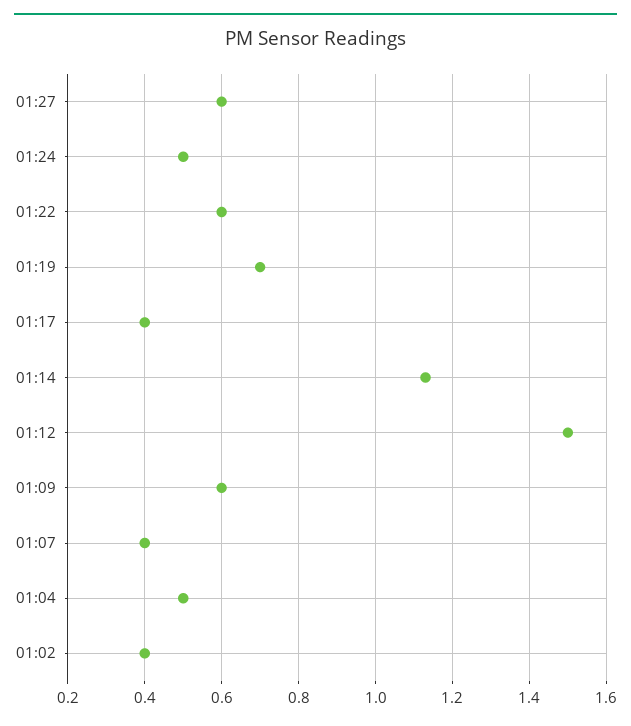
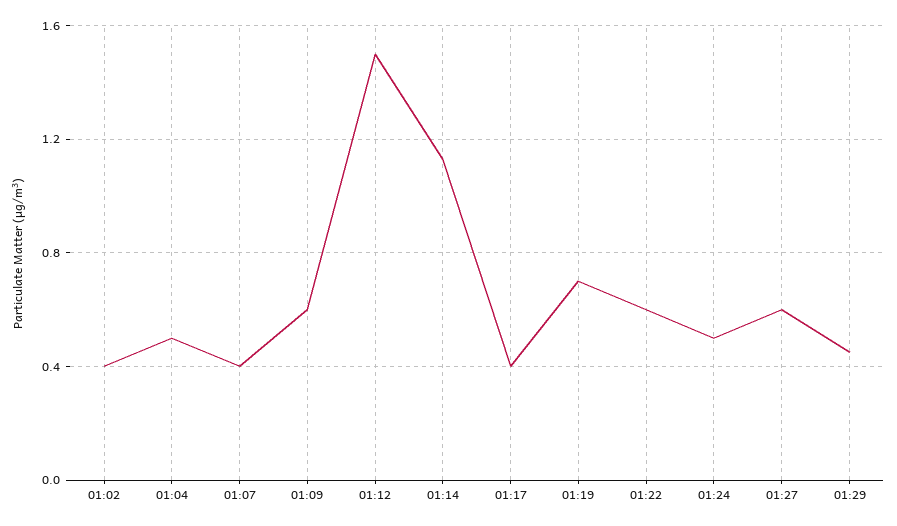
01:29: none -> 0.45

